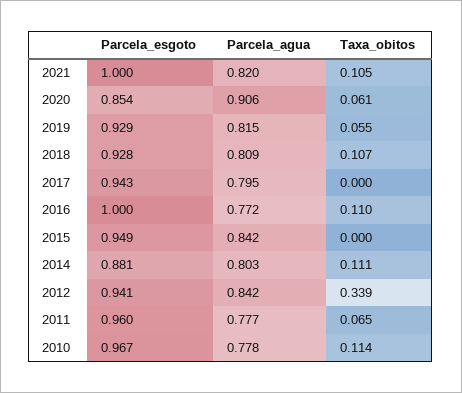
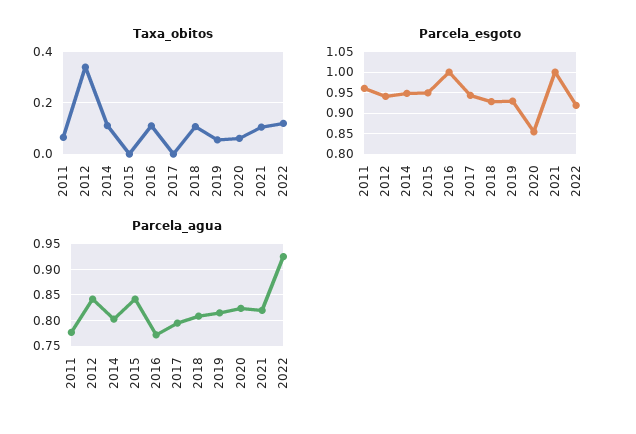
Parcela_agua, 2020: 0.906 -> 0.825
Parcela_esgoto, 2014: 0.881 -> 0.95
Parcela_esgoto, 2010: 0.967 -> none
Parcela_agua, 2010: 0.778 -> none
Taxa_obitos, 2010: 0.114 -> none
Taxa_obitos, 2022: none -> 0.125
Parcela_esgoto, 2022: none -> 0.925
Parcela_agua, 2022: none -> 0.925

